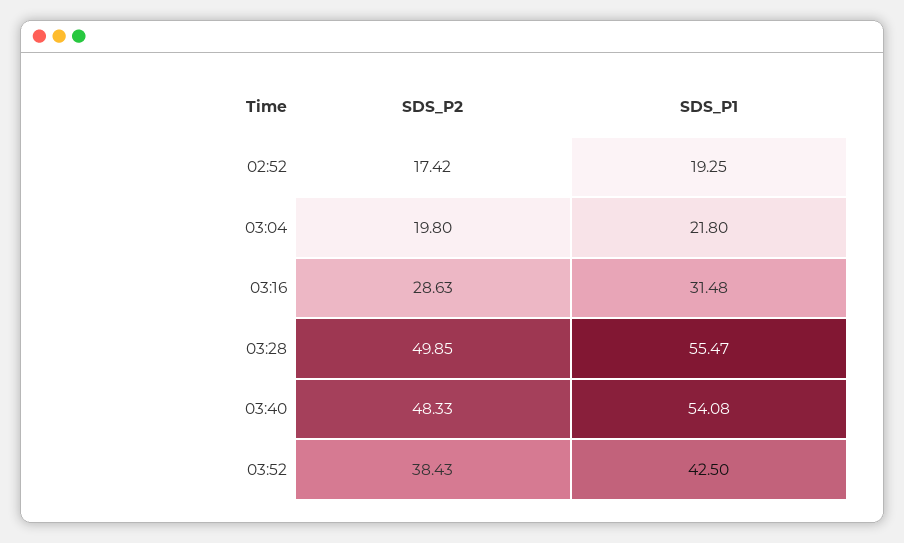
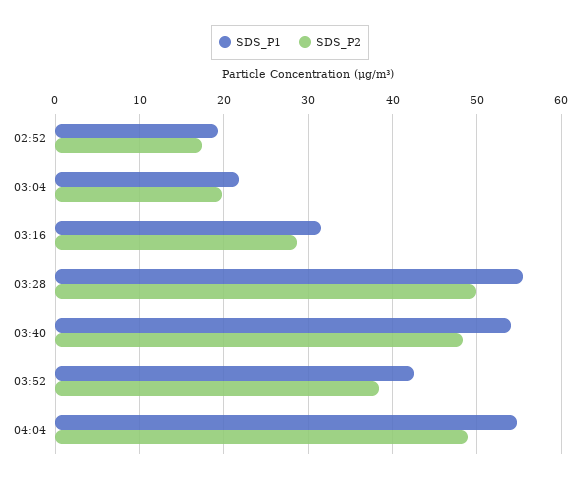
SDS_P1, 04:04: none -> 55
SDS_P2, 04:04: none -> 49

